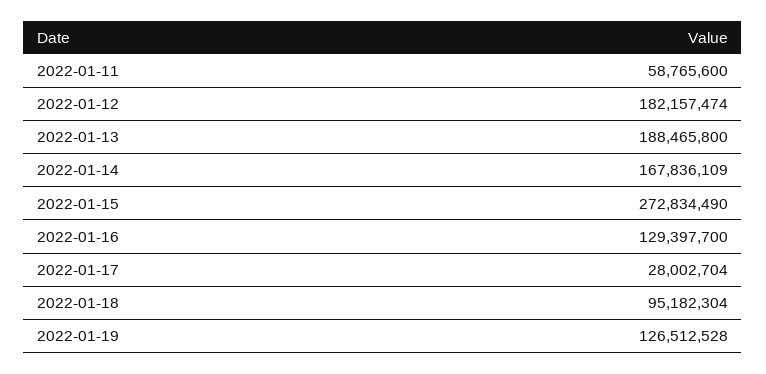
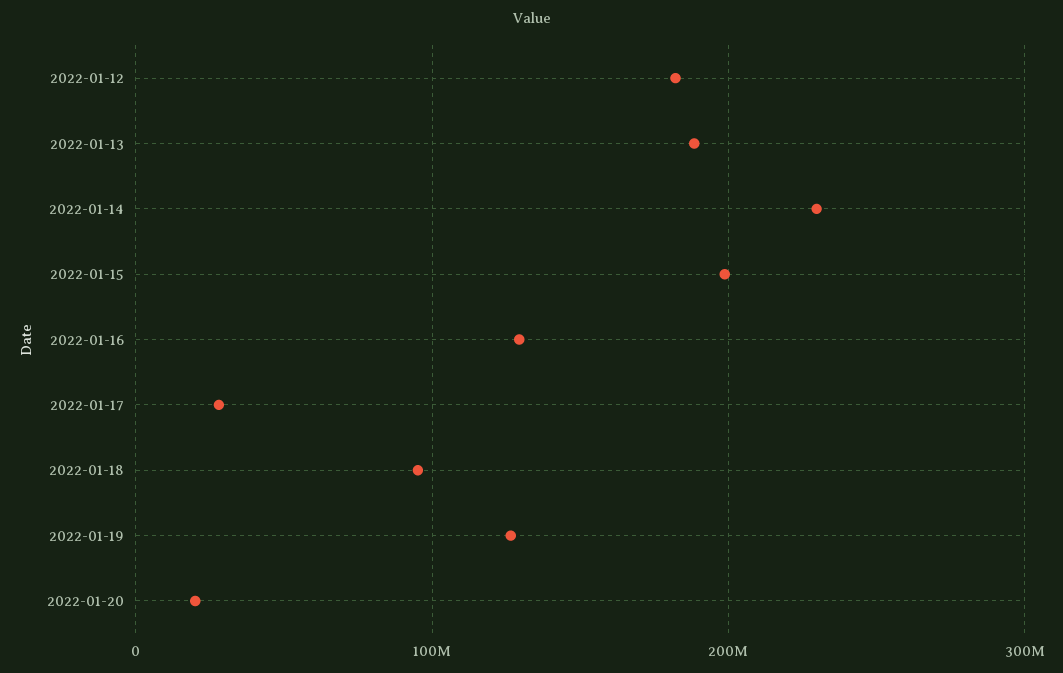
2022-01-11: 58765600 -> none
2022-01-14: 167836109 -> 230000000
2022-01-15: 272834490 -> 200000000
2022-01-20: none -> 20000000

